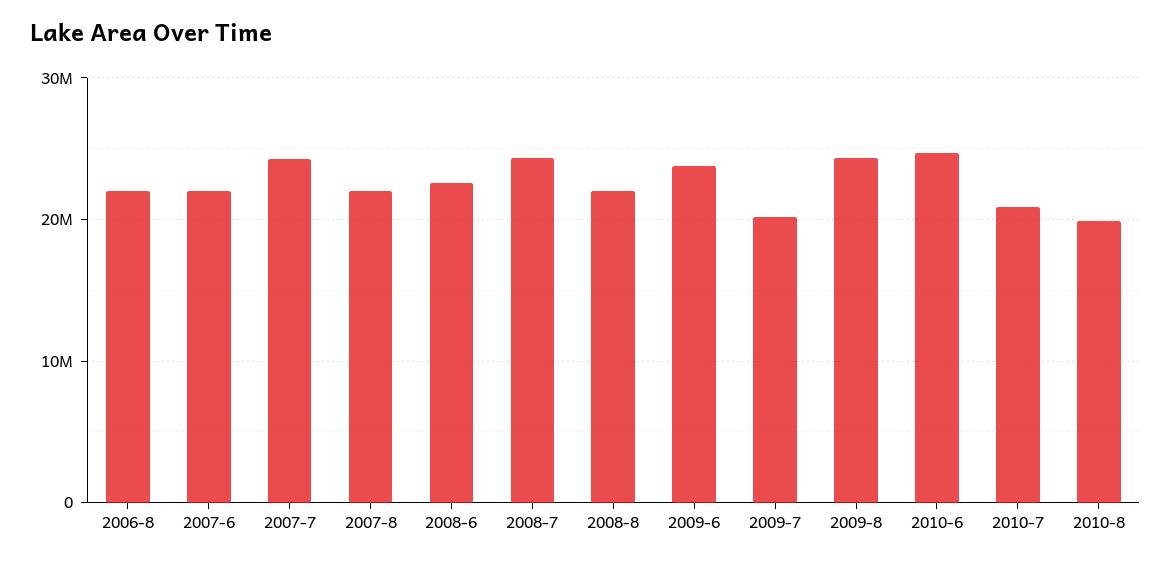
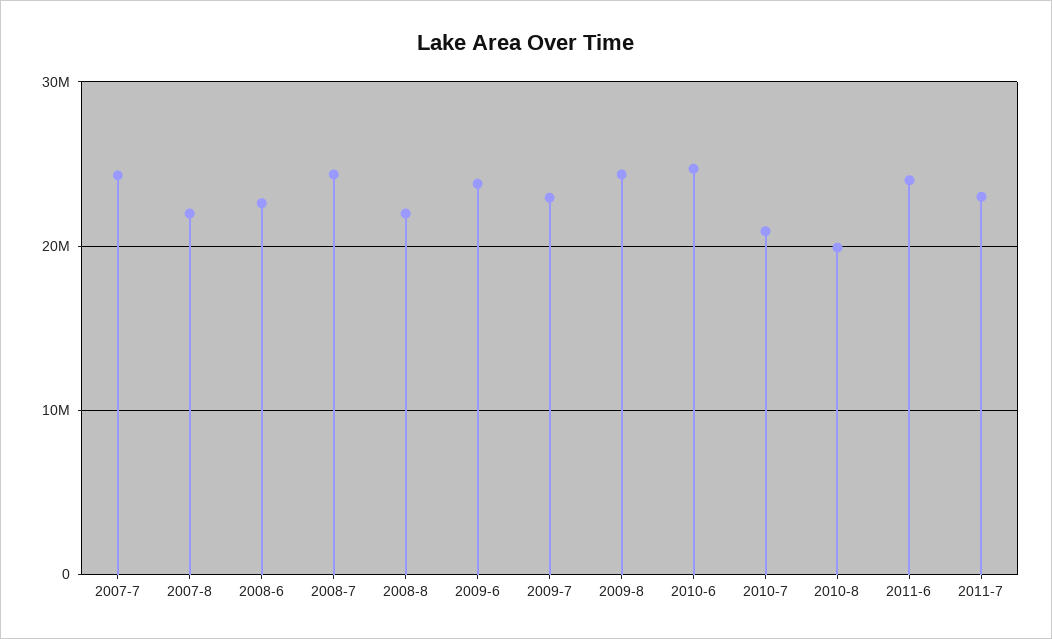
2006-8: 22000000 -> none
2007-6: 22000000 -> none
2009-7: 20000000 -> 23000000
2011-6: none -> 24000000
2011-7: none -> 23000000

